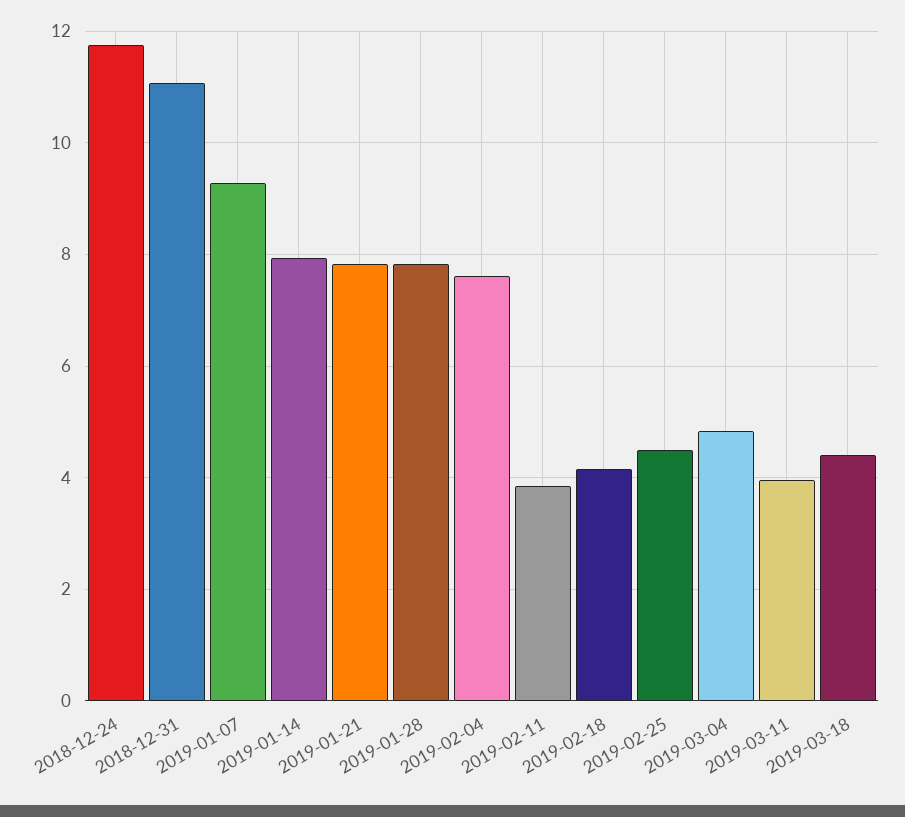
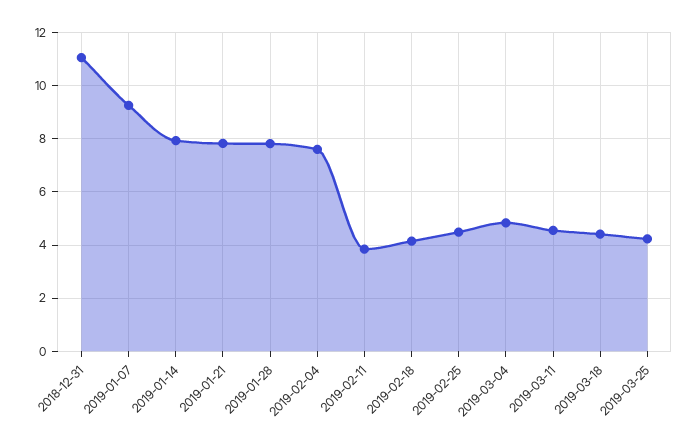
2018-12-24: 11.8 -> none
2019-03-11: 4 -> 4.5
2019-03-25: none -> 4.25

